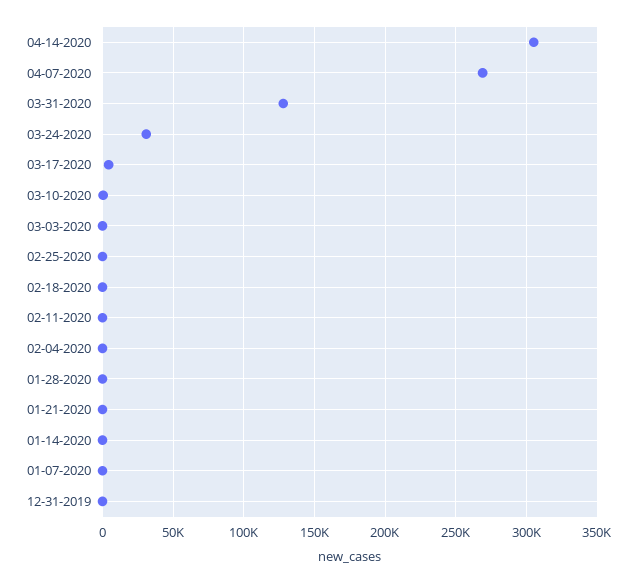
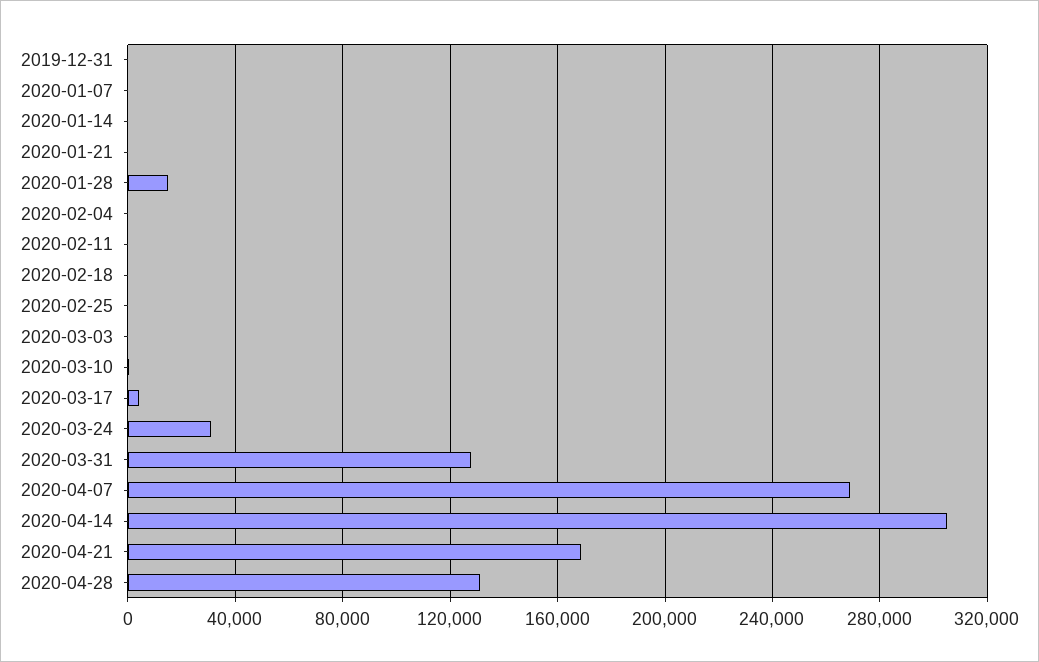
01-28-2020: 0 -> 15000
2020-04-21: none -> 170000
2020-04-28: none -> 130000

